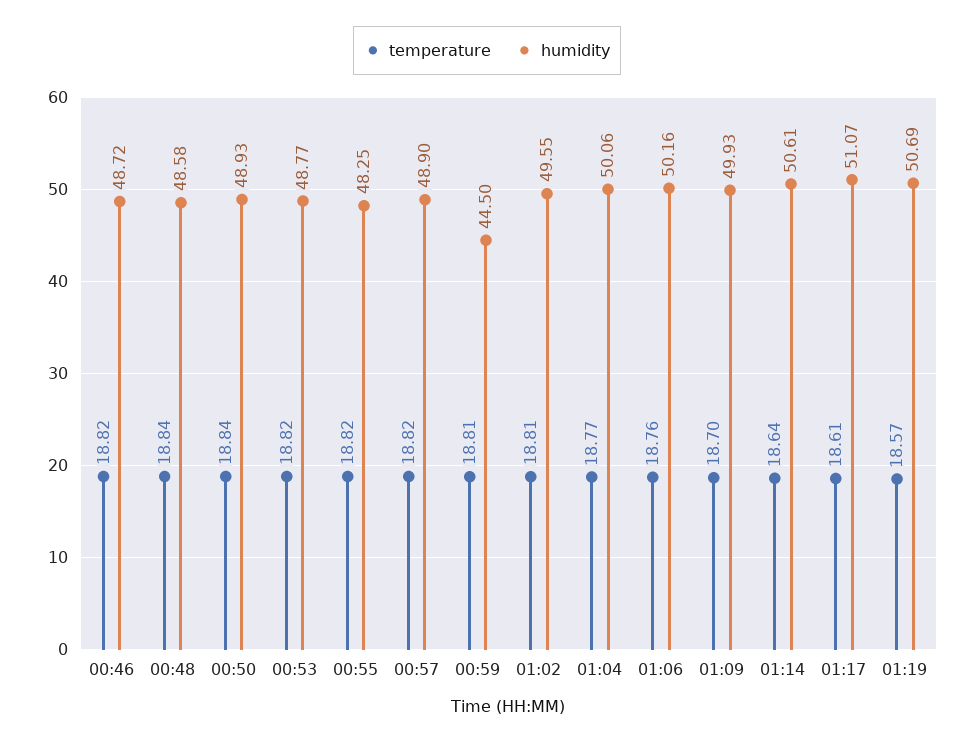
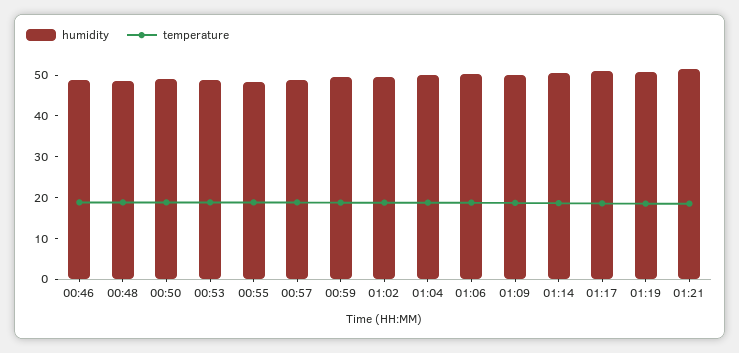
humidity, 00:59: 44.5 -> 50
humidity, 01:21: none -> 52
temperature, 01:21: none -> 18

